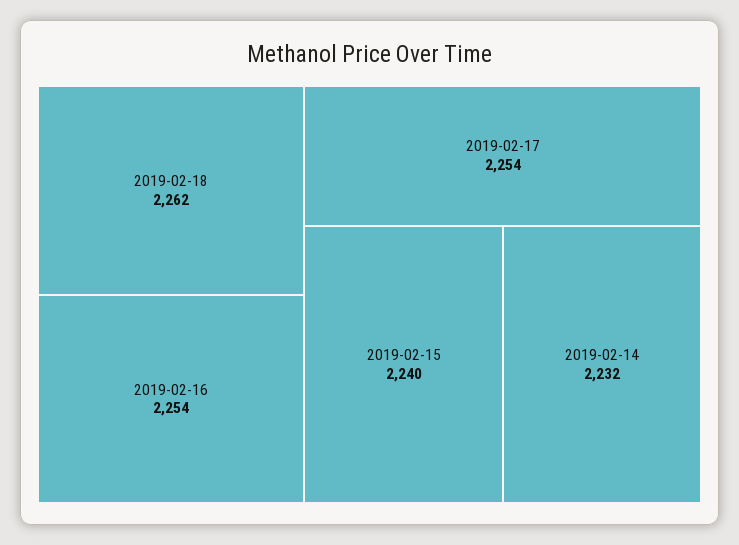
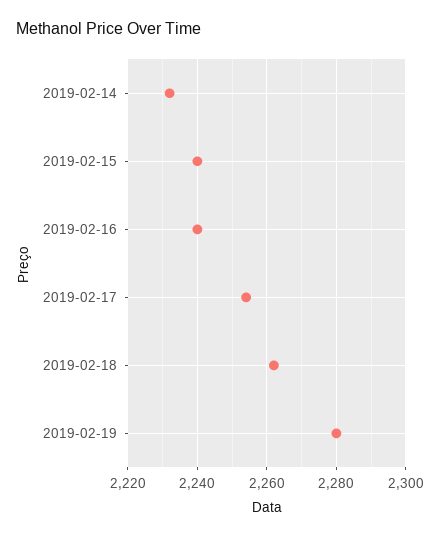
2019-02-16: 2254 -> 2240
2019-02-19: none -> 2280

